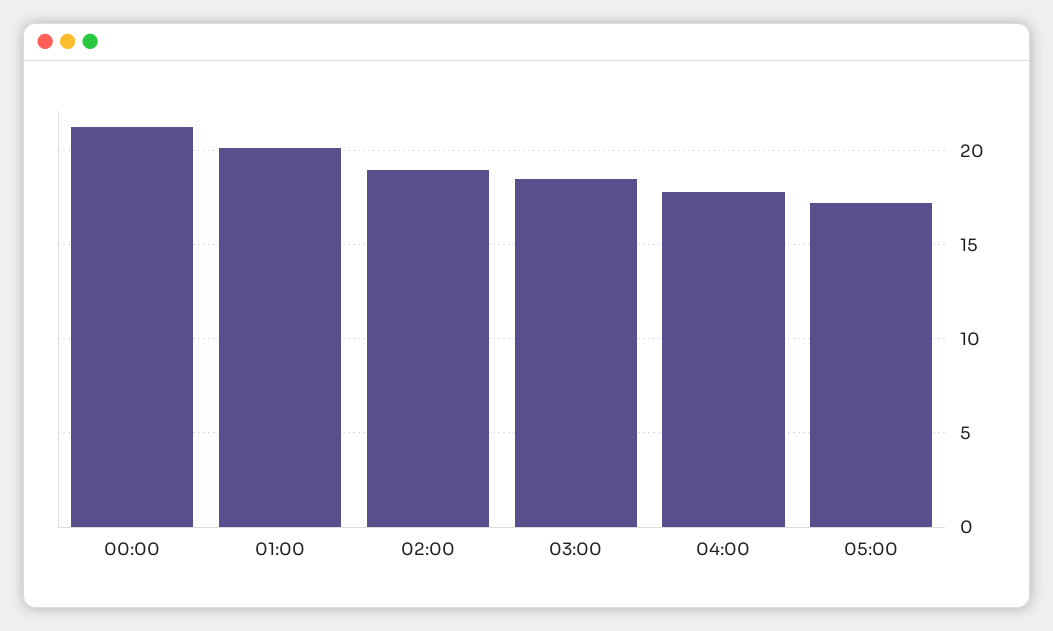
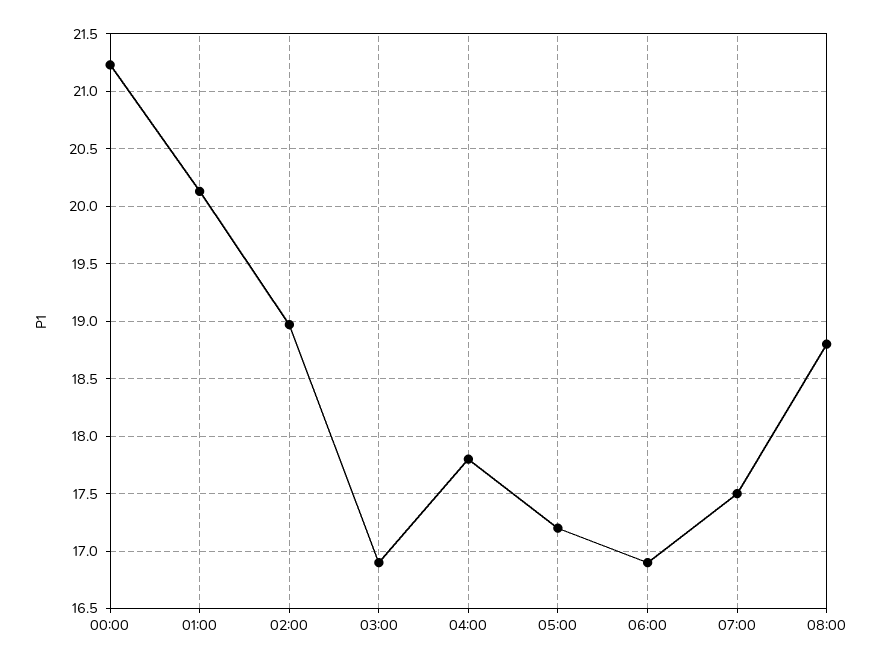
03:00: 18.5 -> 16.9
06:00: none -> 16.9
07:00: none -> 17.5
08:00: none -> 18.8

